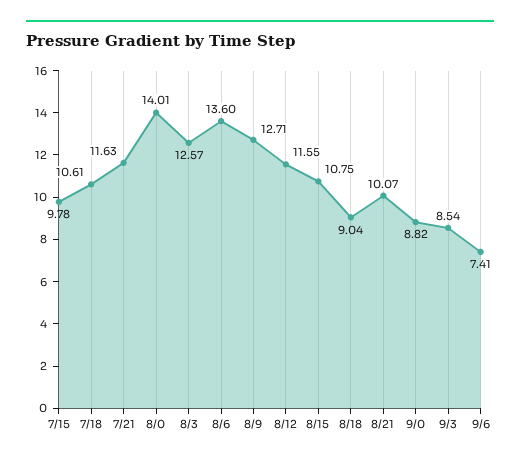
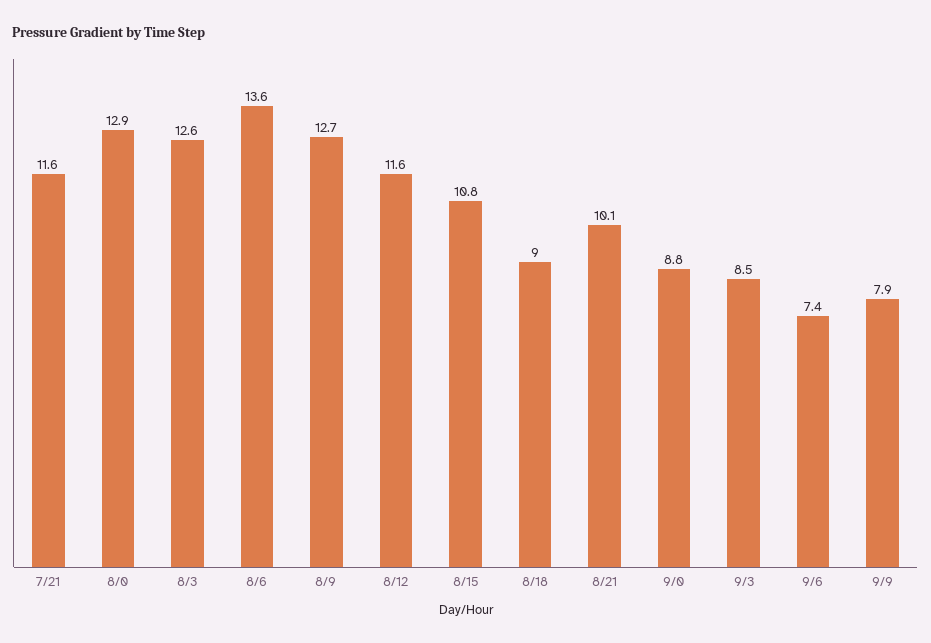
7/15: 9.78 -> none
7/18: 10.61 -> none
8/0: 14.01 -> 12.9
9/9: none -> 7.9

